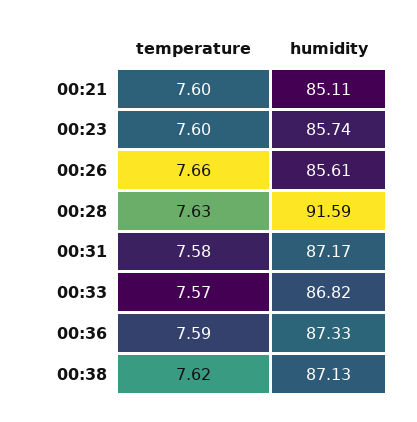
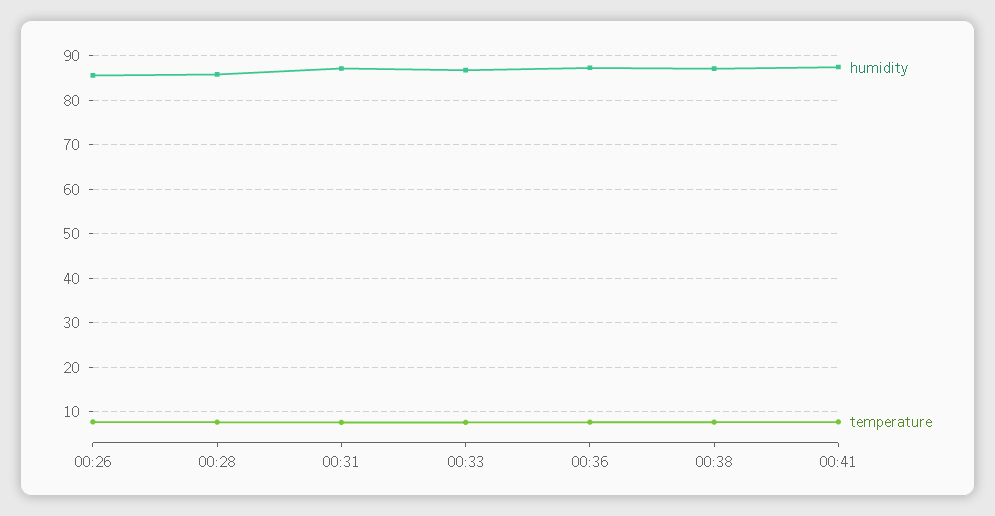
temperature, 00:21: 7.6 -> none
humidity, 00:21: 85.11 -> none
temperature, 00:23: 7.6 -> none
humidity, 00:23: 85.74 -> none
humidity, 00:28: 91.59 -> 86
humidity, 00:41: none -> 88
temperature, 00:41: none -> 8

